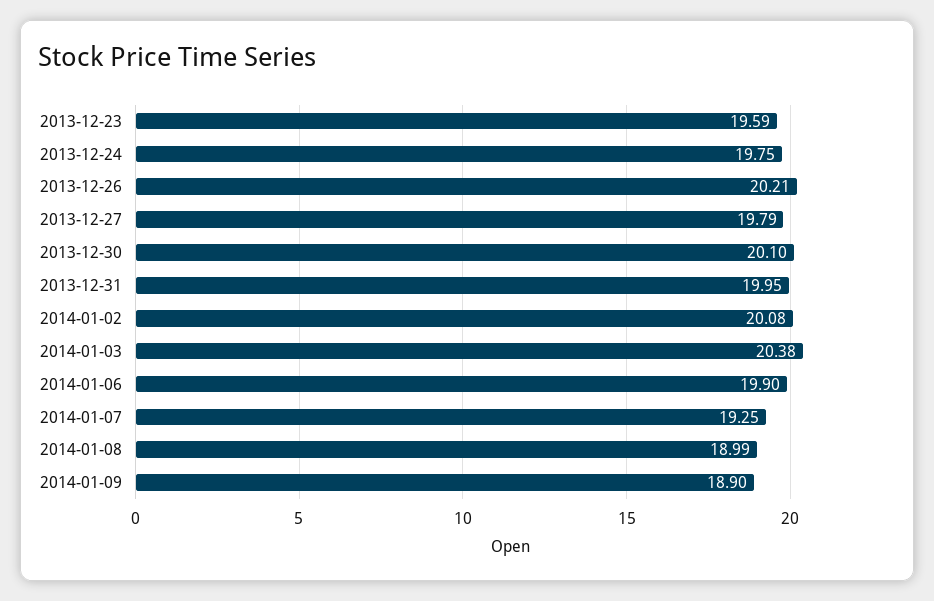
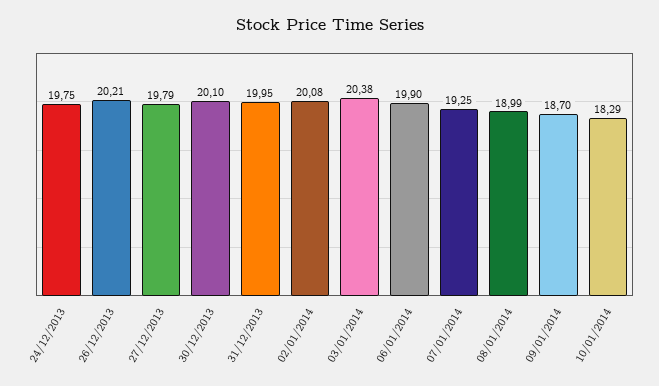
2013-12-23: 19.59 -> none
2014-01-09: 18.9 -> 18.7
10/01/2014: none -> 18.29

